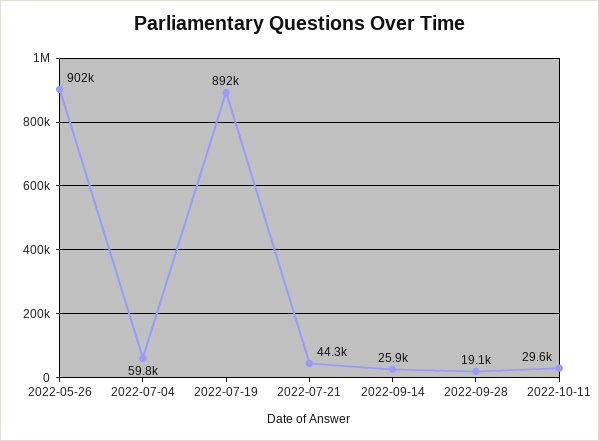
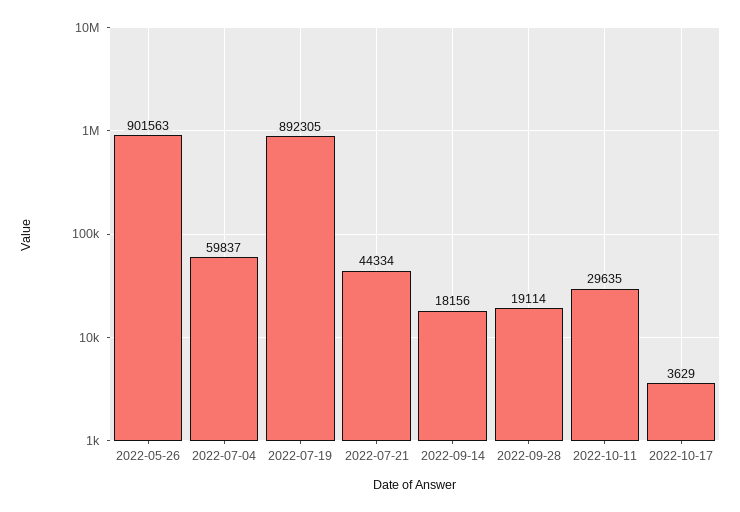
2022-09-14: 25900 -> 18156
2022-10-17: none -> 3629

